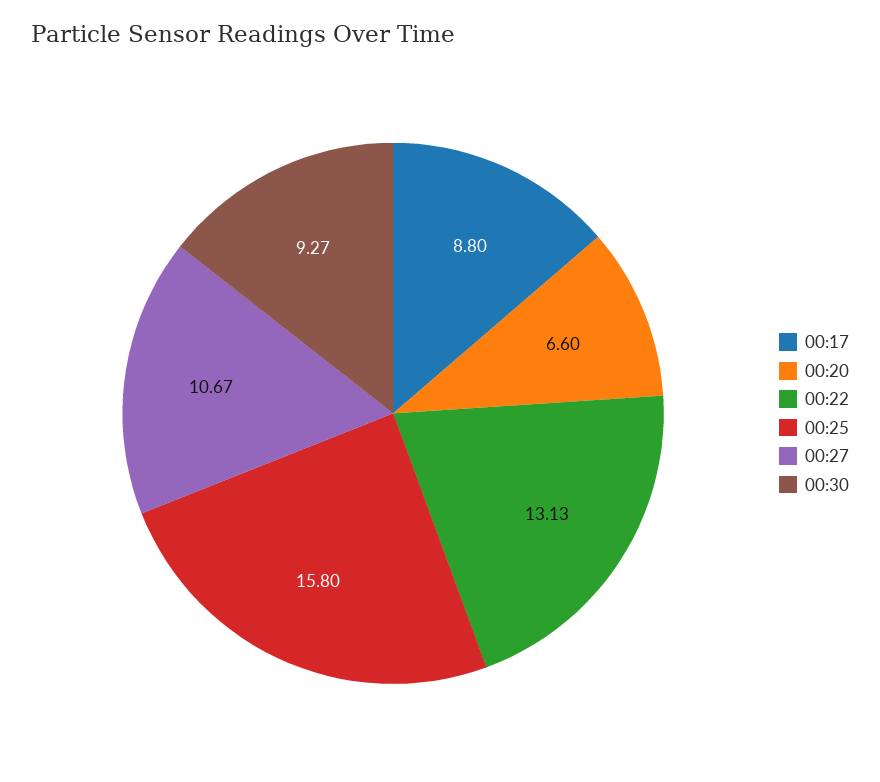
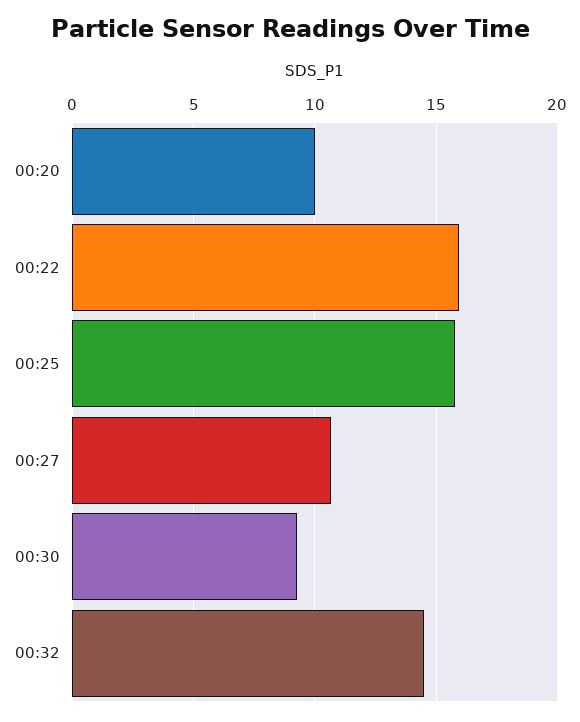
00:17: 8.8 -> none
00:20: 6.6 -> 10
00:22: 13.13 -> 16
00:32: none -> 14.5

